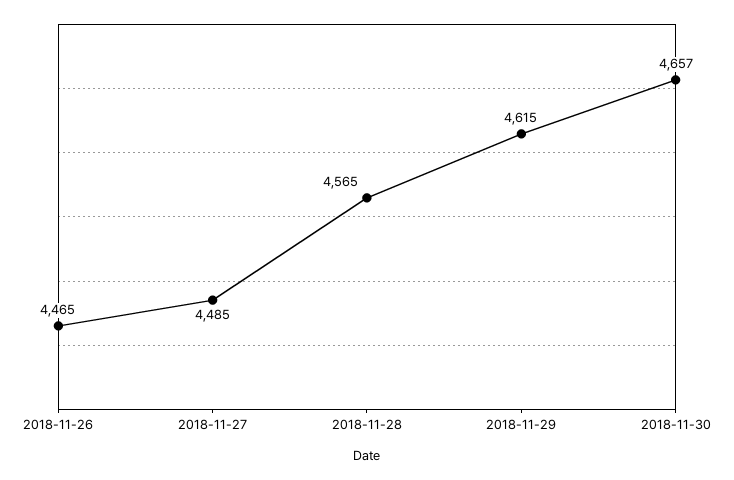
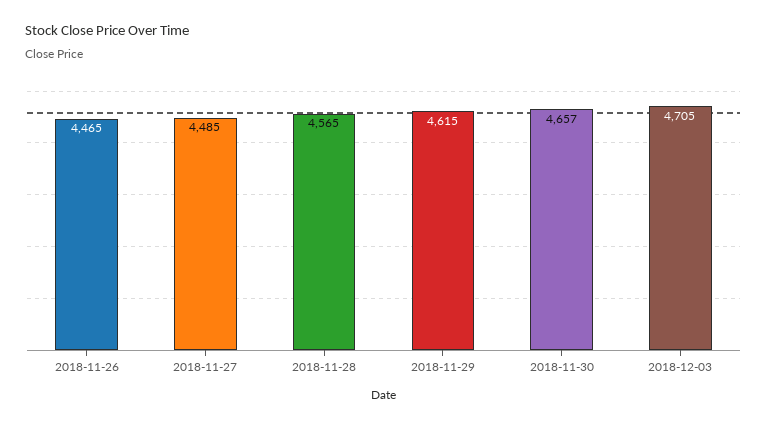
2018-12-03: none -> 4705

